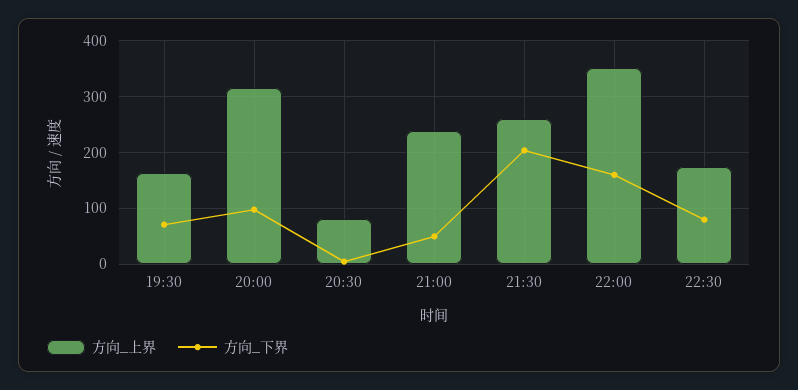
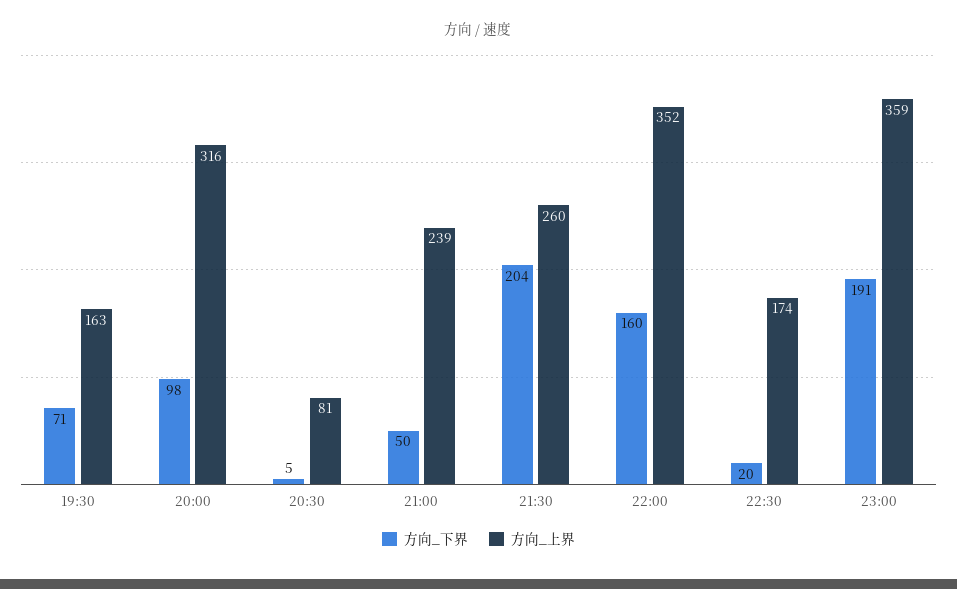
方向_下界, 22:30: 80 -> 20
方向_下界, 23:00: none -> 191
方向_上界, 23:00: none -> 359

